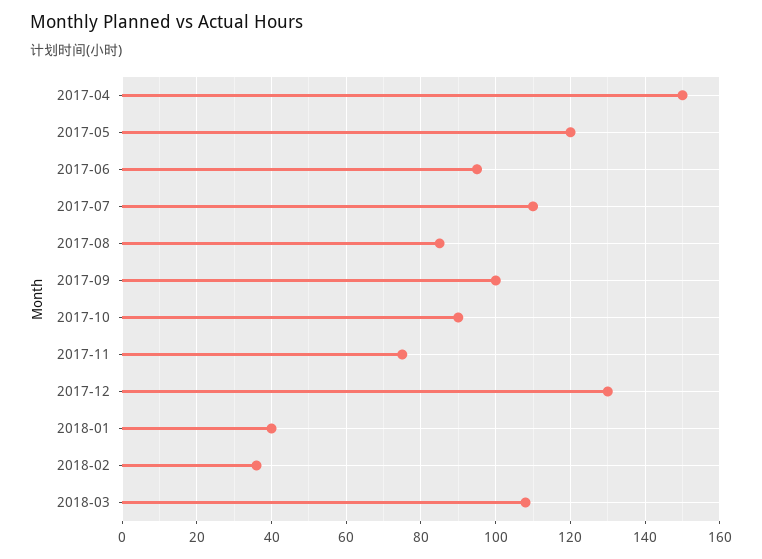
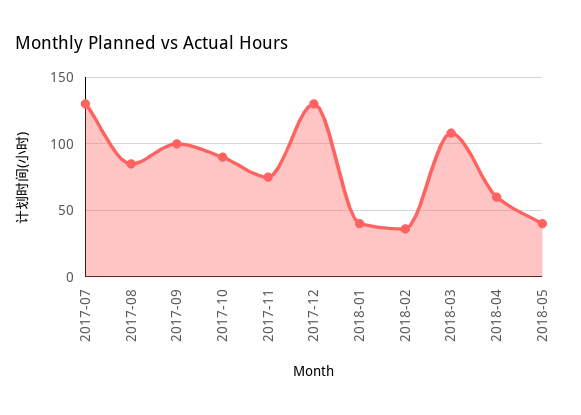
2017-04: 150 -> none
2017-05: 120 -> none
2017-06: 95 -> none
2017-07: 110 -> 130
2018-04: none -> 60
2018-05: none -> 40

